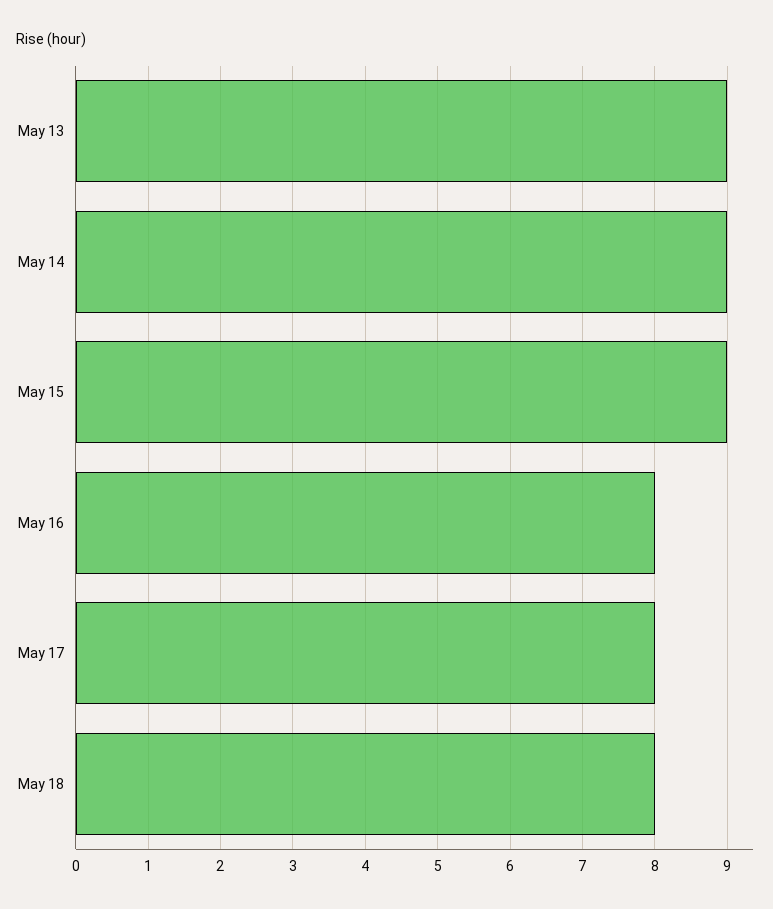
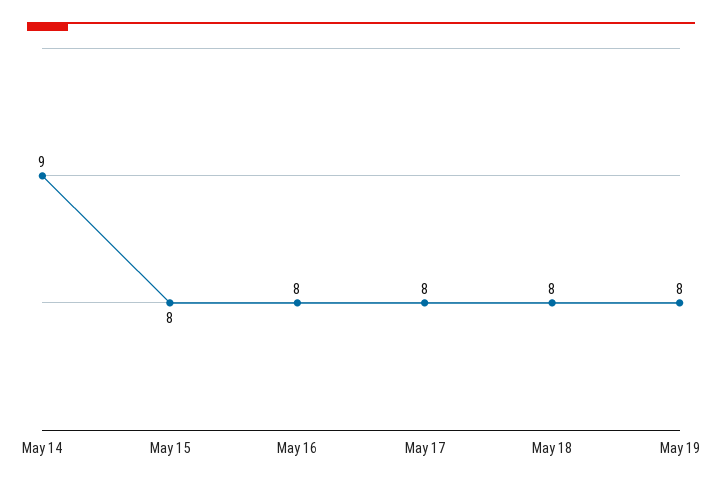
May 13: 9 -> none
May 15: 9 -> 8
May 19: none -> 8

